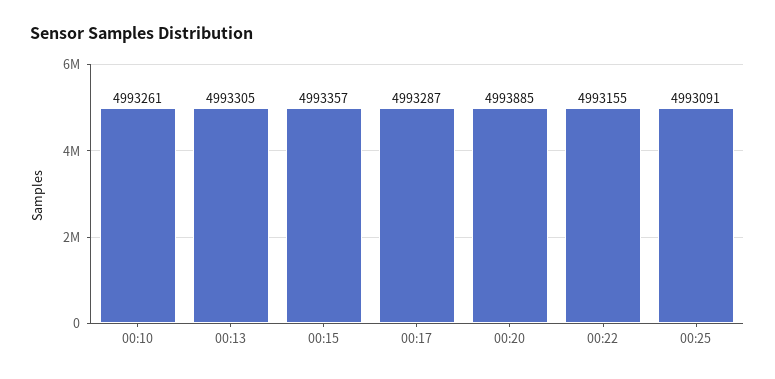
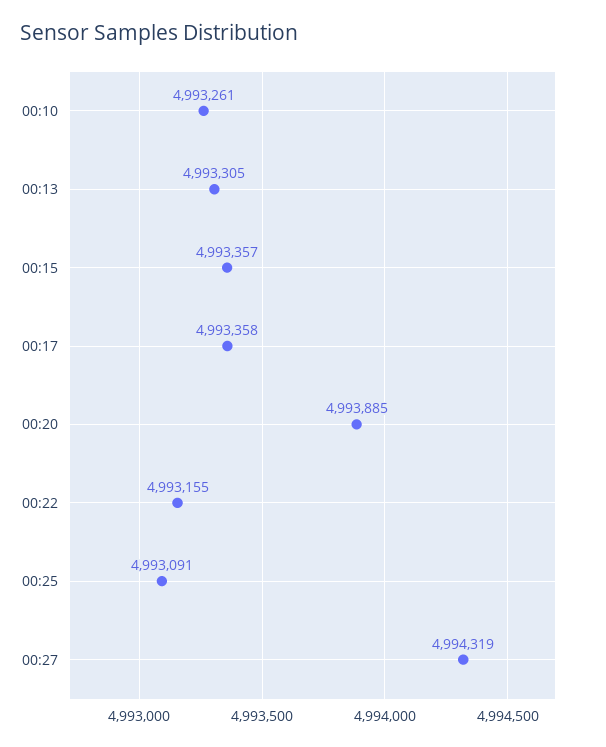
00:17: 4993287 -> 4993358
00:27: none -> 4994319

